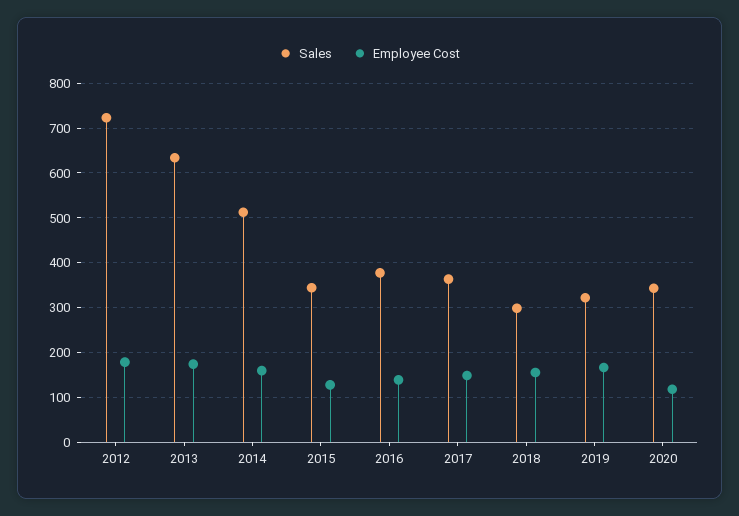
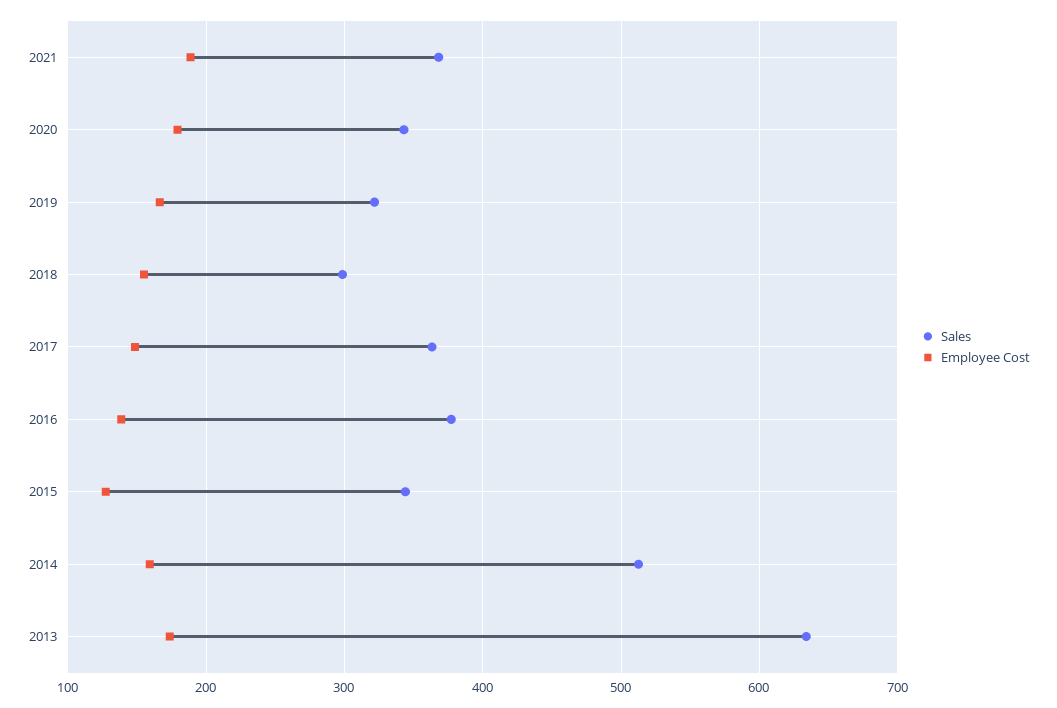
Sales, 2012: 720 -> none
Employee Cost, 2012: 180 -> none
Employee Cost, 2020: 120 -> 180
Sales, 2021: none -> 370
Employee Cost, 2021: none -> 190

